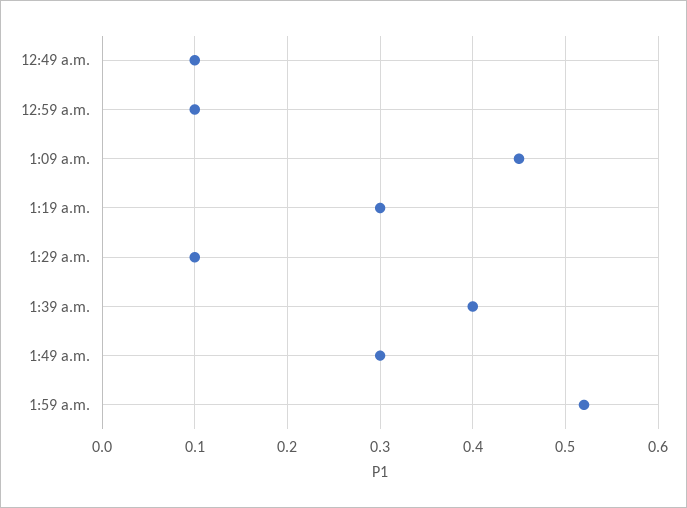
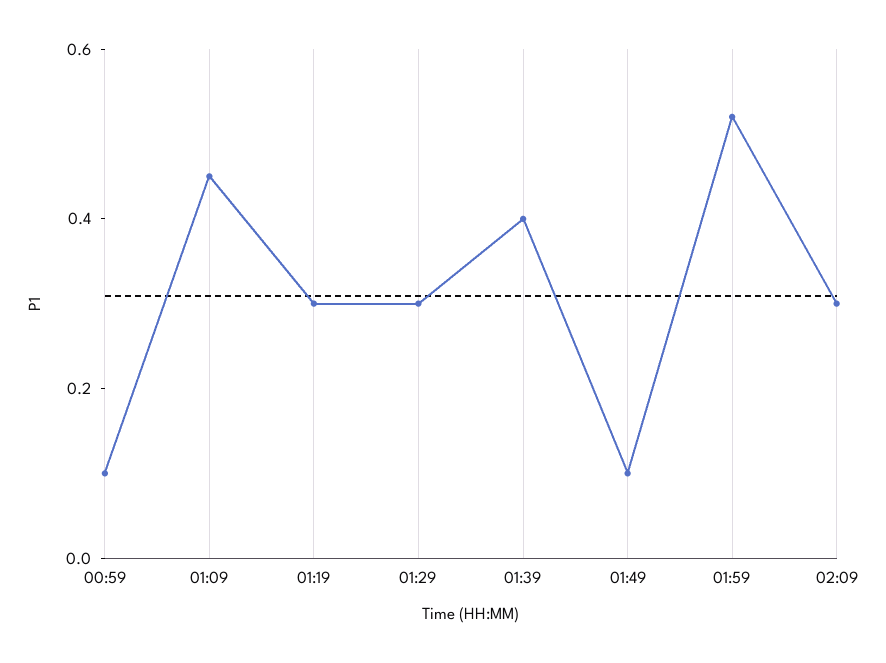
12:49 a.m.: 0.1 -> none
1:29 a.m.: 0.1 -> 0.3
1:49 a.m.: 0.3 -> 0.1
02:09: none -> 0.3

